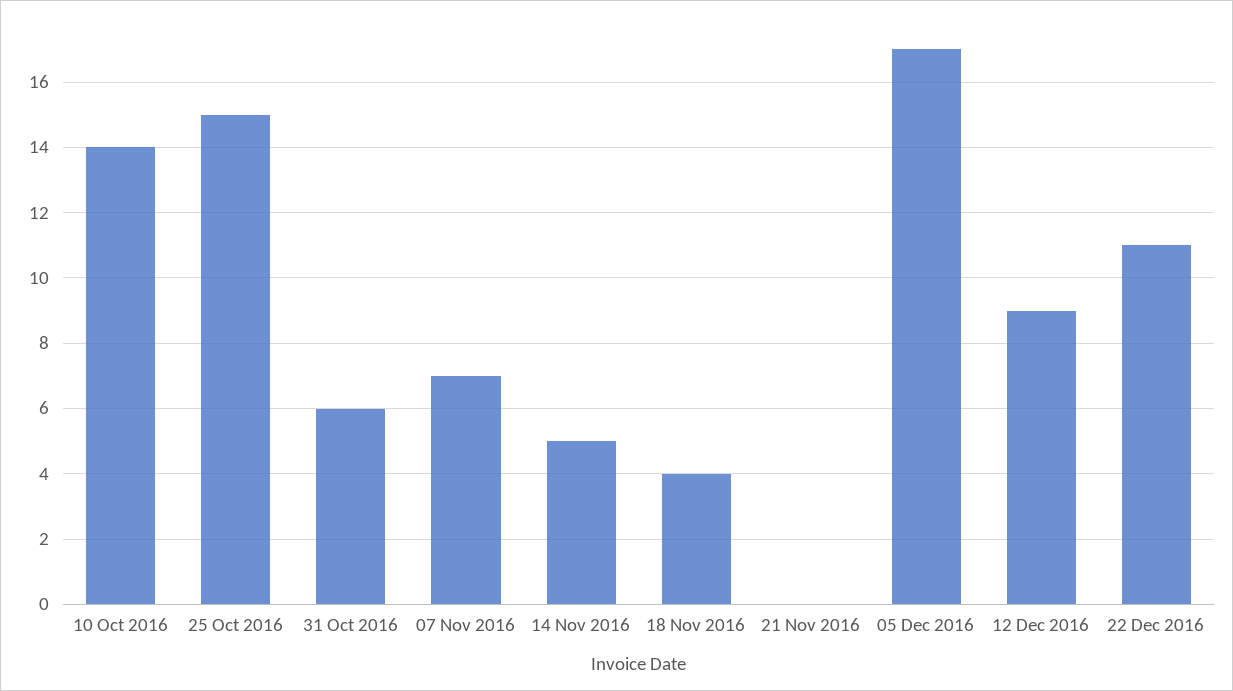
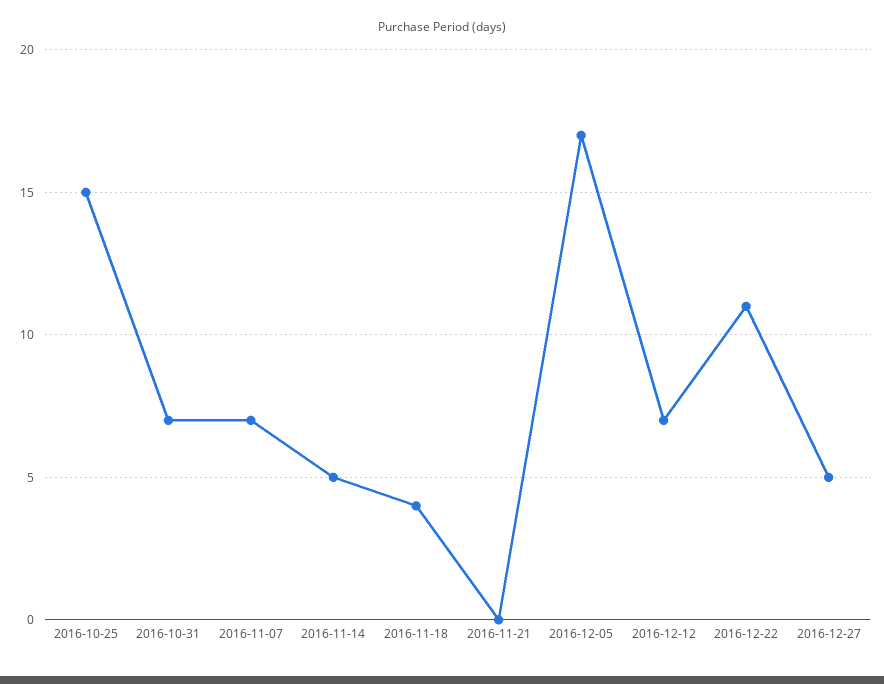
10 Oct 2016: 14 -> none
31 Oct 2016: 6 -> 7
12 Dec 2016: 9 -> 7
2016-12-27: none -> 5

